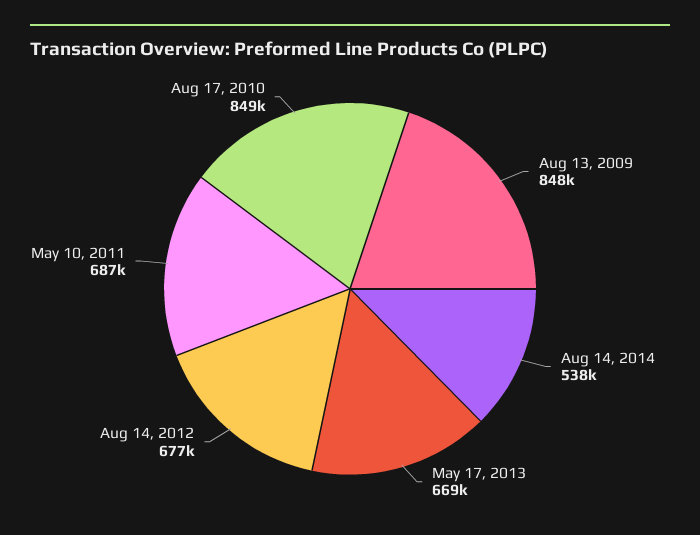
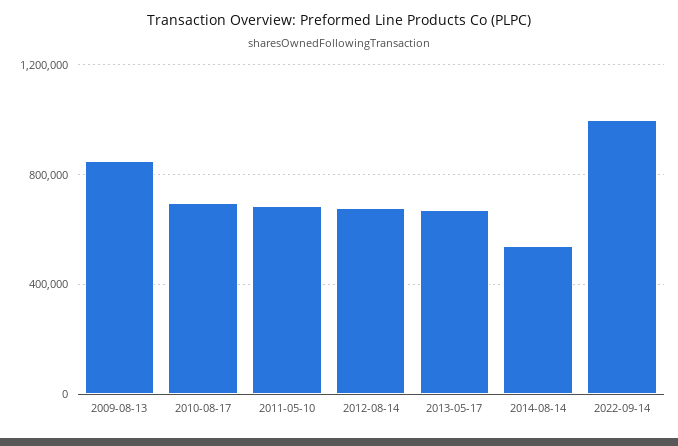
Aug 17, 2010: 849000 -> 700000
2022-09-14: none -> 1000000

